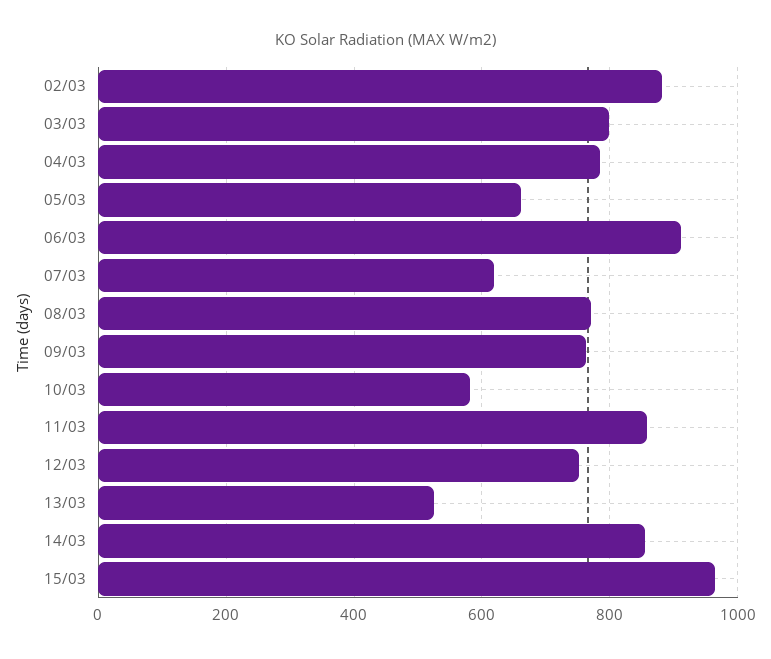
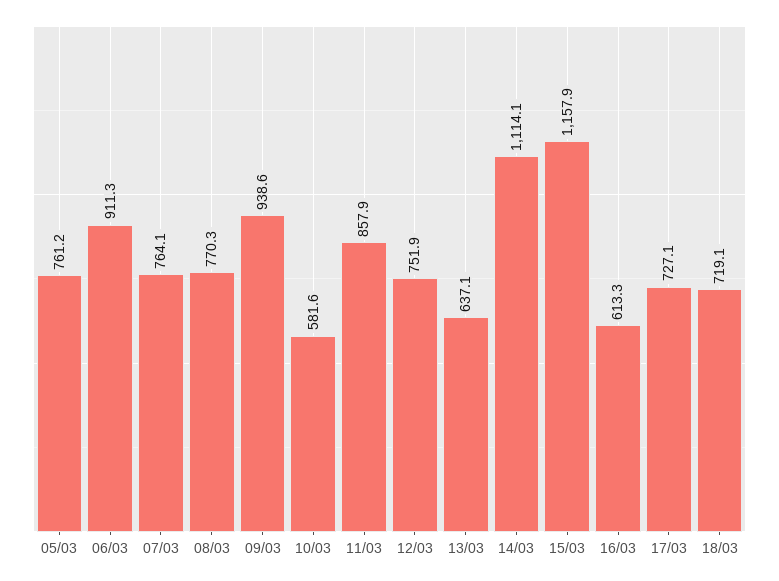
02/03: 880 -> none
03/03: 800 -> none
04/03: 780 -> none
05/03: 660 -> 761.2
07/03: 620 -> 764.1
09/03: 760 -> 938.6
13/03: 520 -> 637.1
14/03: 860 -> 1114.1
15/03: 960 -> 1157.9
16/03: none -> 613.3
17/03: none -> 727.1
18/03: none -> 719.1

